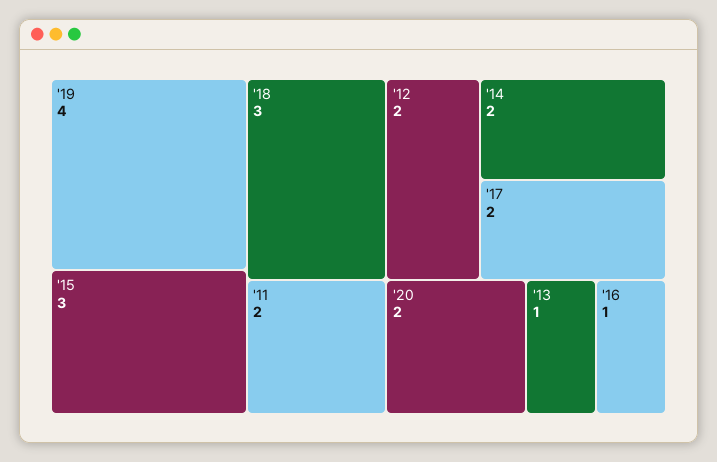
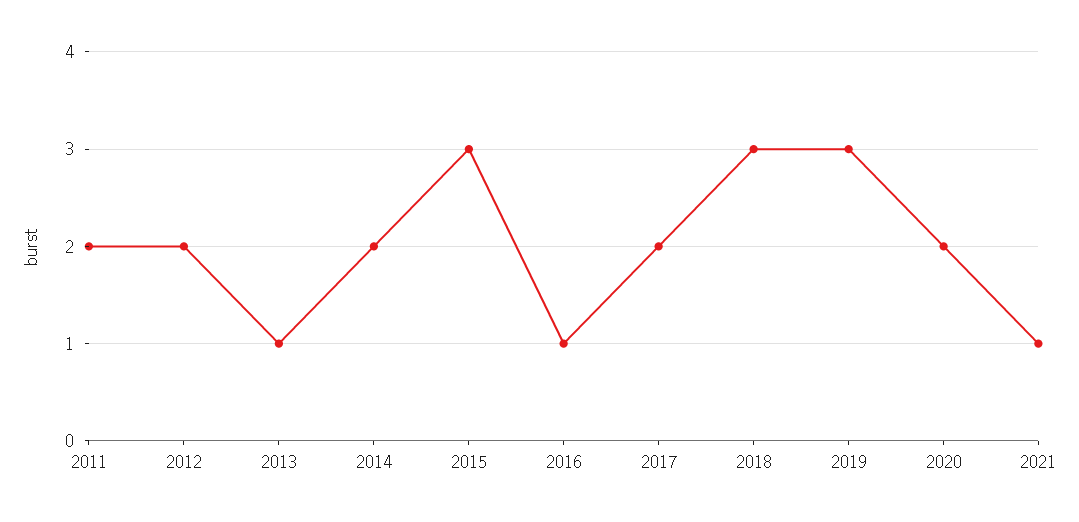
'19: 4 -> 3
2021: none -> 1

